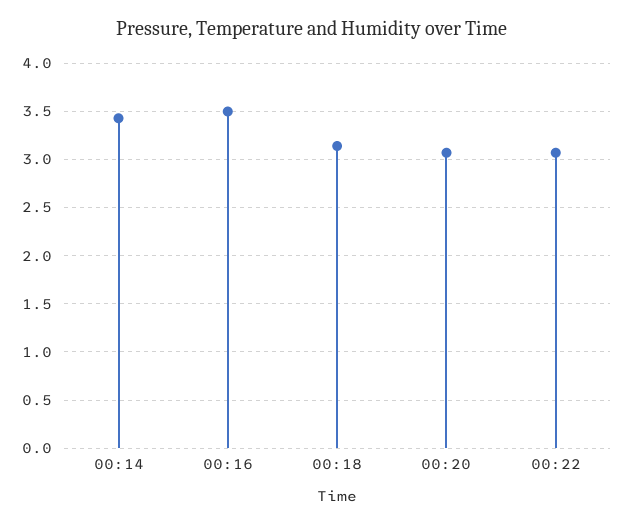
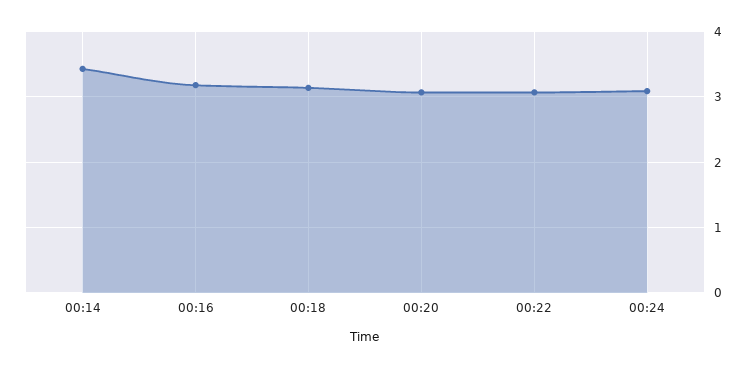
00:16: 3.5 -> 3.2
00:24: none -> 3.1

